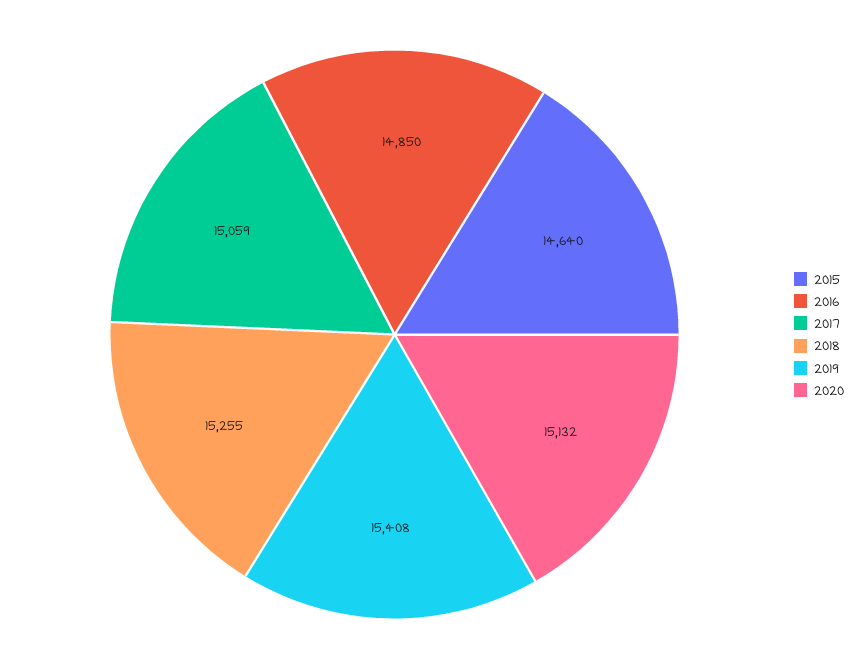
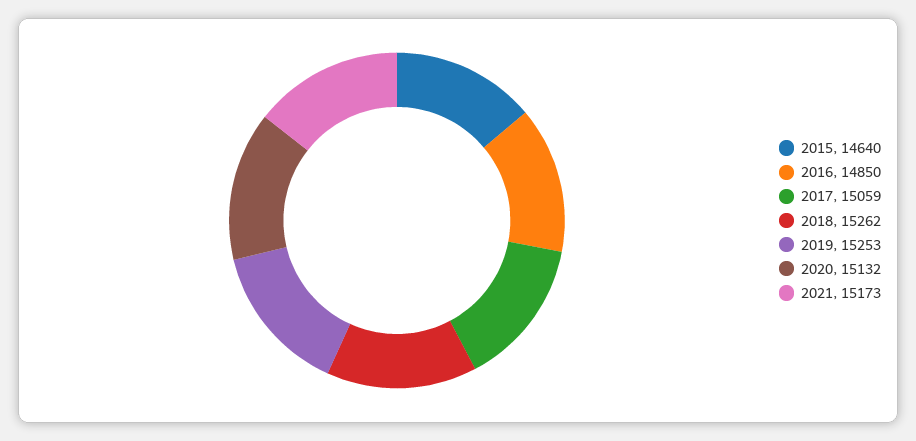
2018: 15255 -> 15262
2019: 15408 -> 15253
2021: none -> 15173

